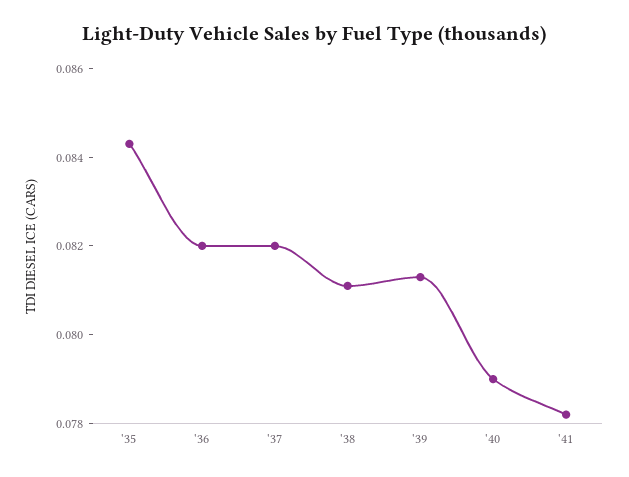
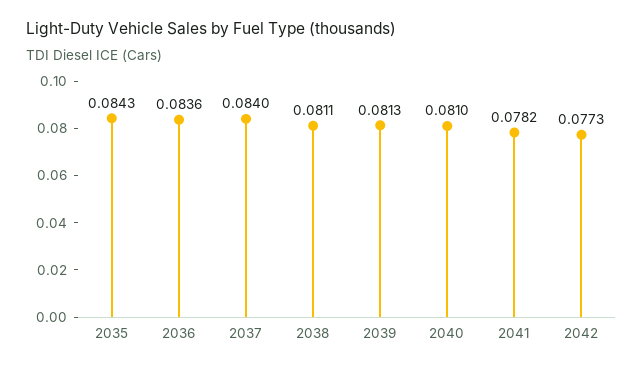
'36: 0.082 -> 0.0836
'37: 0.082 -> 0.084
'40: 0.079 -> 0.081
2042: none -> 0.0773

